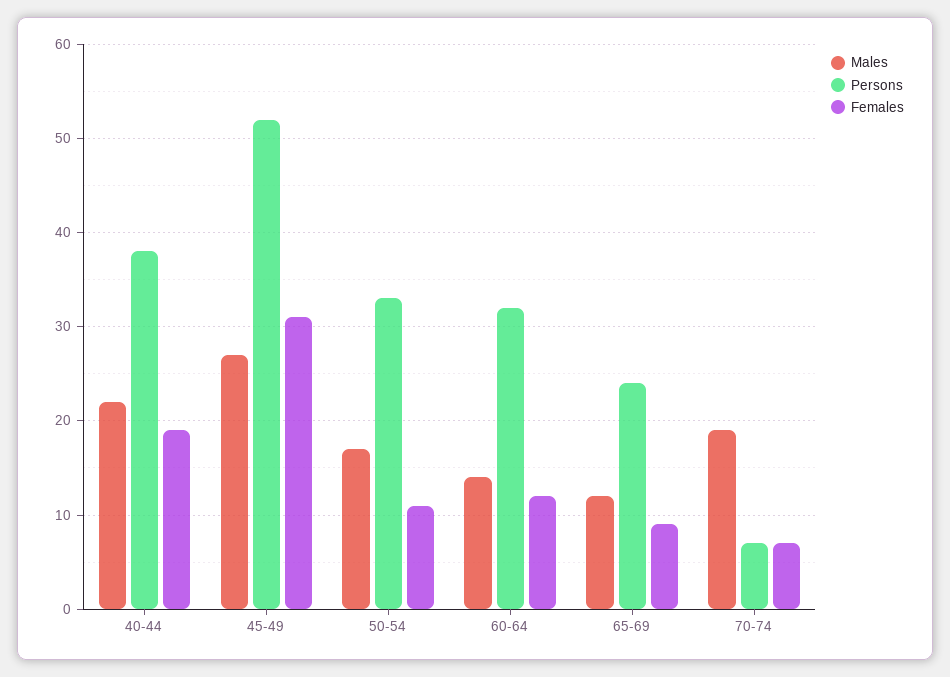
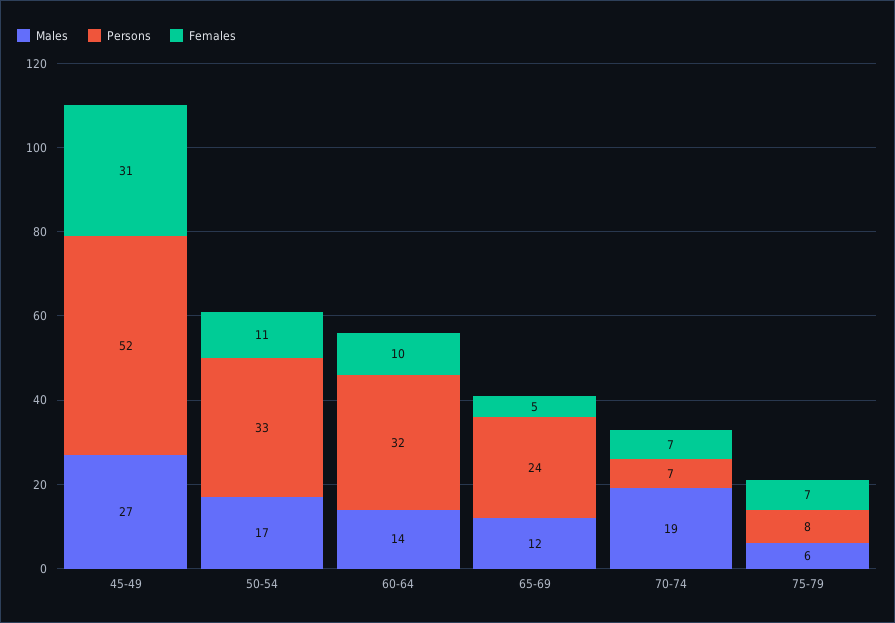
Males, 40-44: 22 -> none
Persons, 40-44: 38 -> none
Females, 40-44: 19 -> none
Females, 60-64: 12 -> 10
Females, 65-69: 9 -> 5
Males, 75-79: none -> 6
Persons, 75-79: none -> 8
Females, 75-79: none -> 7

